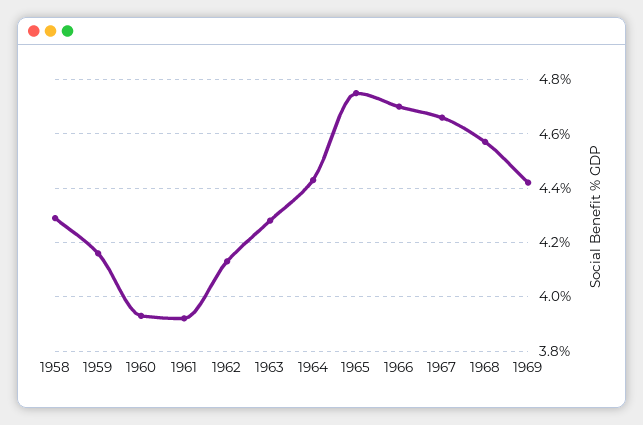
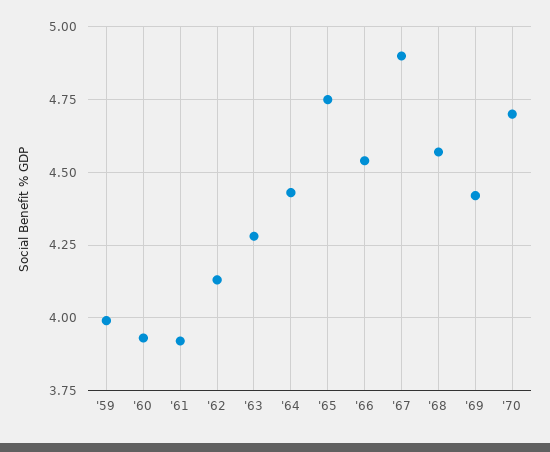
1958: 4.3 -> none
1959: 4.15 -> 4
1966: 4.7 -> 4.55
1967: 4.65 -> 4.9
'70: none -> 4.7

